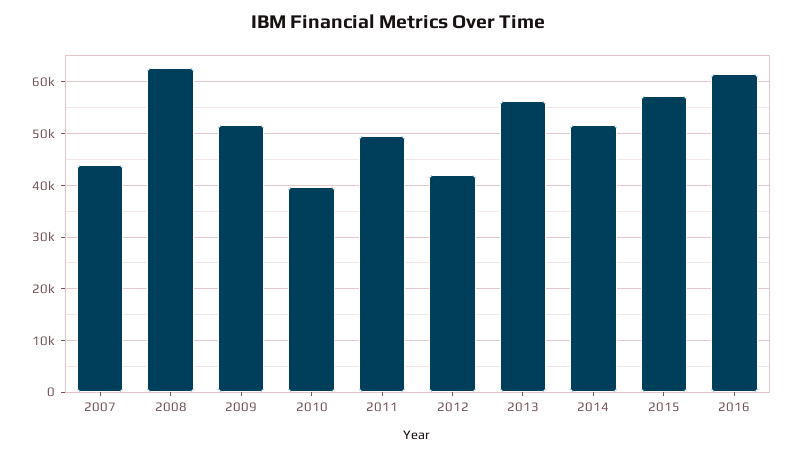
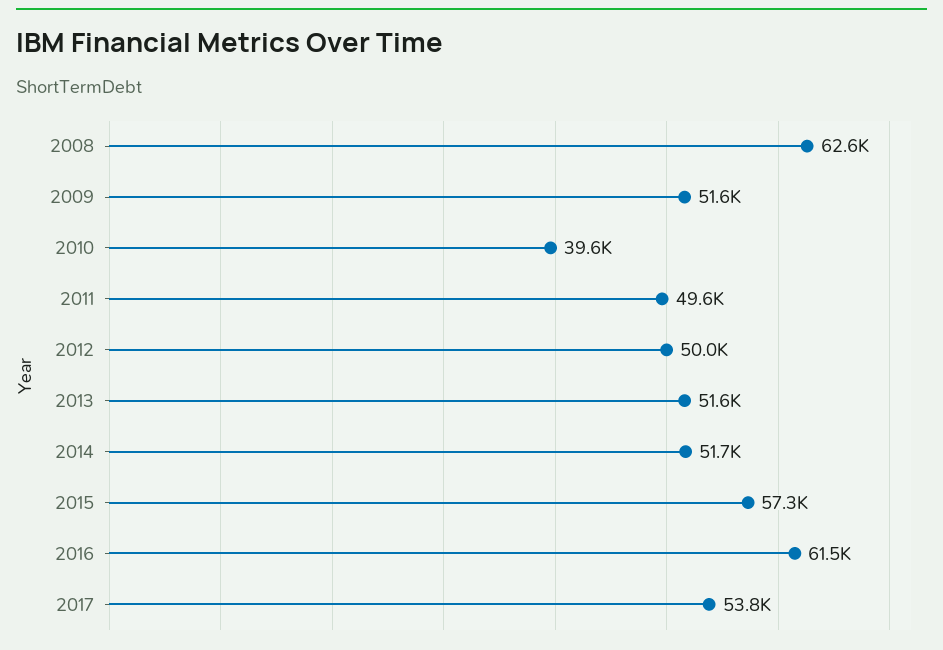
2007: 44000 -> none
2012: 42000 -> 50000
2013: 56000 -> 51600
2017: none -> 53800

